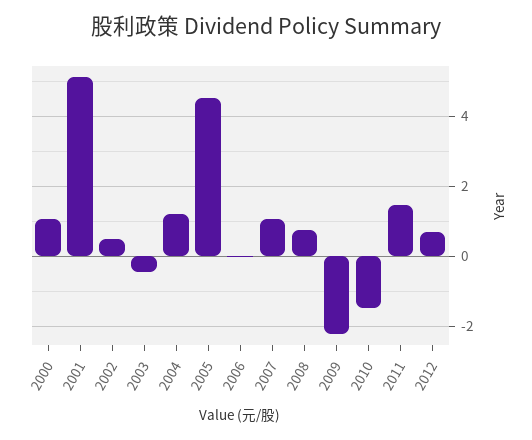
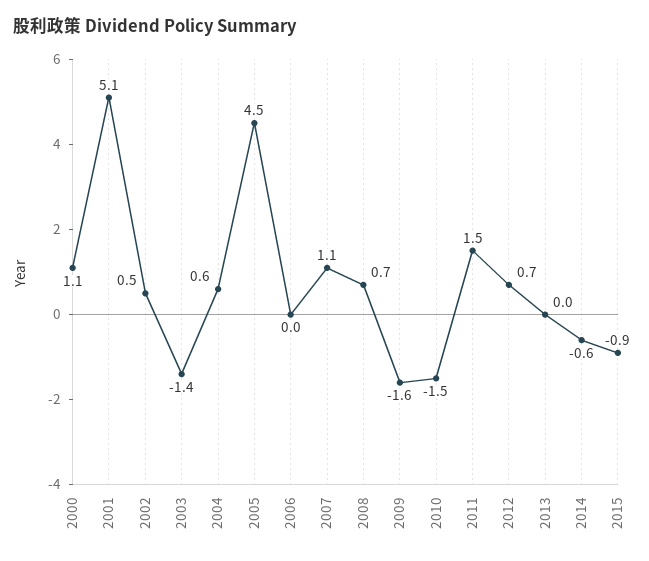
2003: -0.4 -> -1.4
2004: 1.2 -> 0.6
2009: -2.2 -> -1.6
2013: none -> 0
2014: none -> -0.6
2015: none -> -0.9

